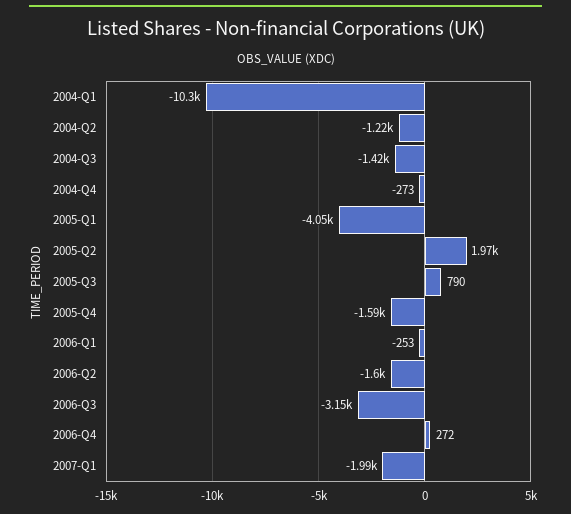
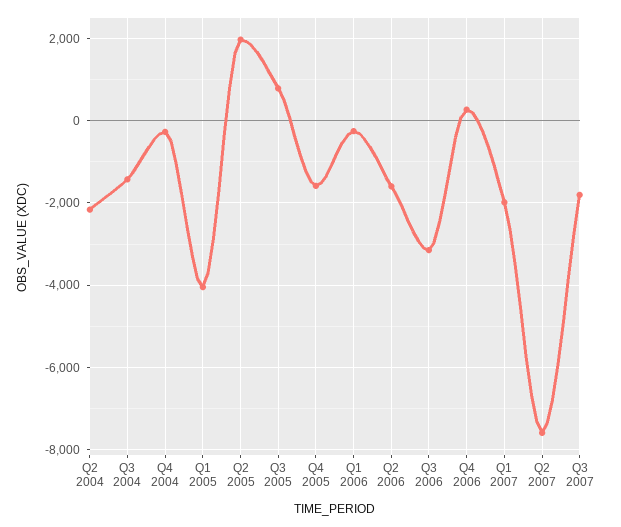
2004-Q1: -10300 -> none
2004-Q2: -1220 -> -2200
Q2 2007: none -> -7600
Q3 2007: none -> -1800

